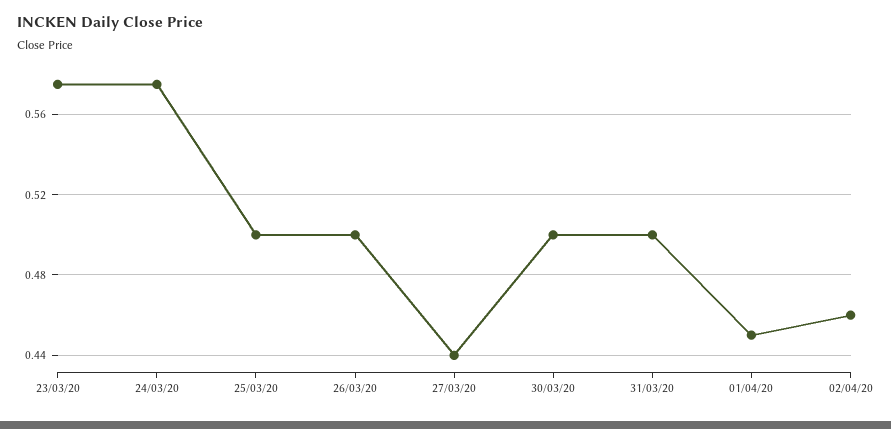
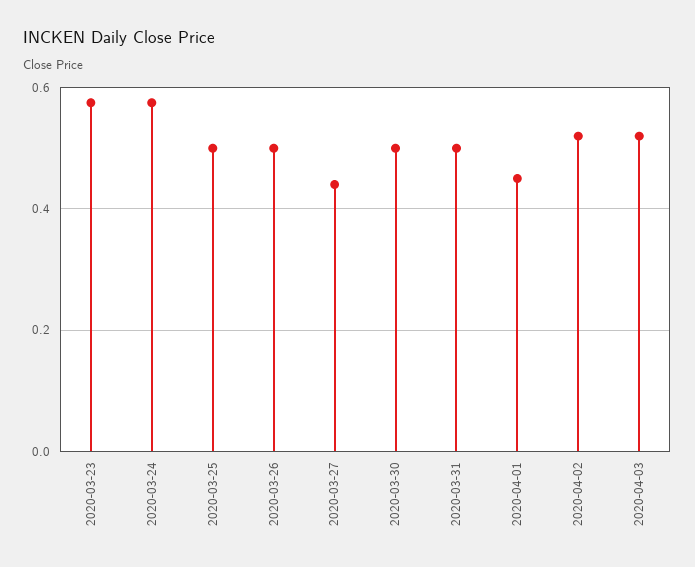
02/04/20: 0.46 -> 0.52
2020-04-03: none -> 0.52

